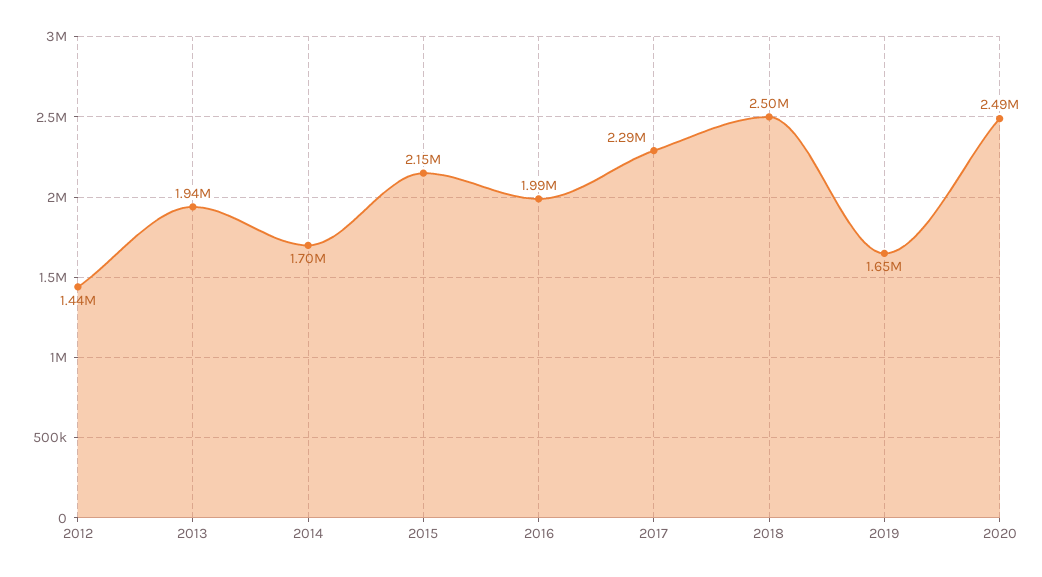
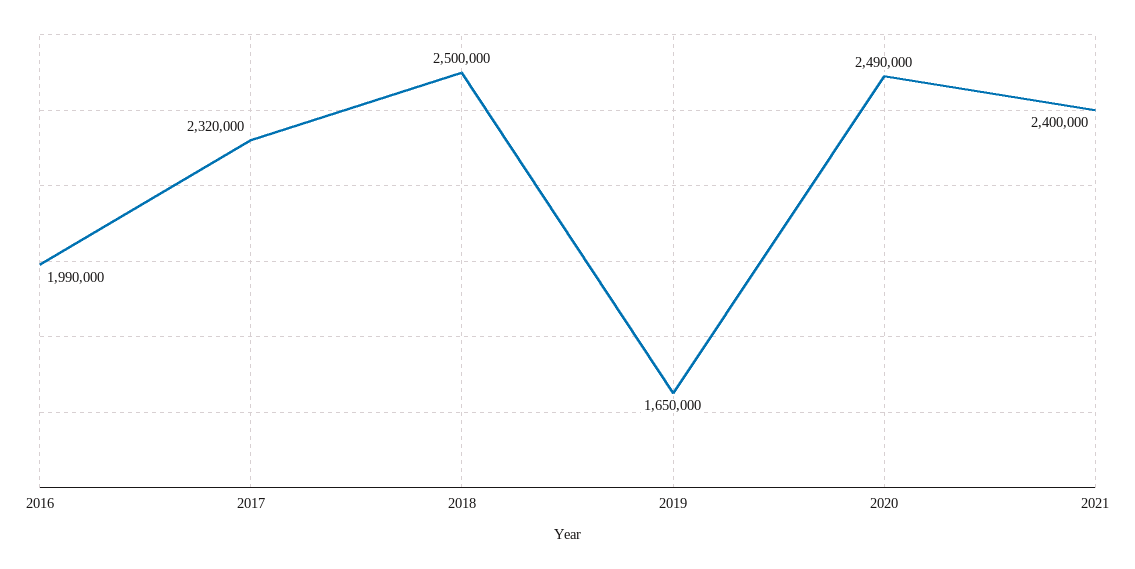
2012: 1440000 -> none
2013: 1940000 -> none
2014: 1700000 -> none
2015: 2150000 -> none
2017: 2290000 -> 2320000
2021: none -> 2400000

